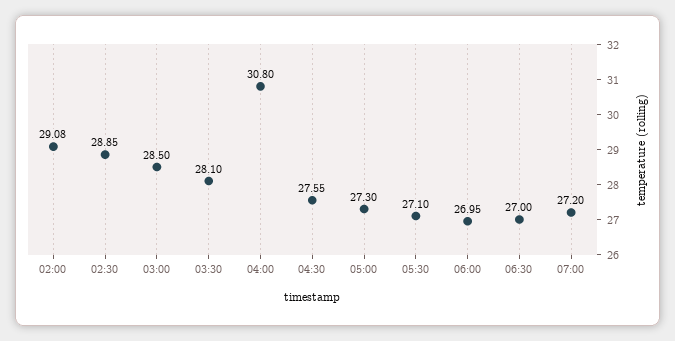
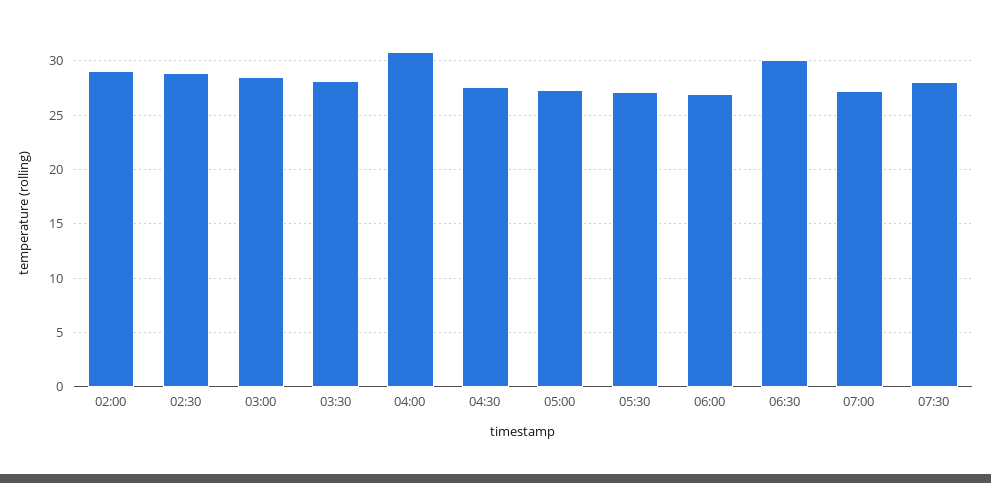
06:30: 27 -> 30
07:30: none -> 28

